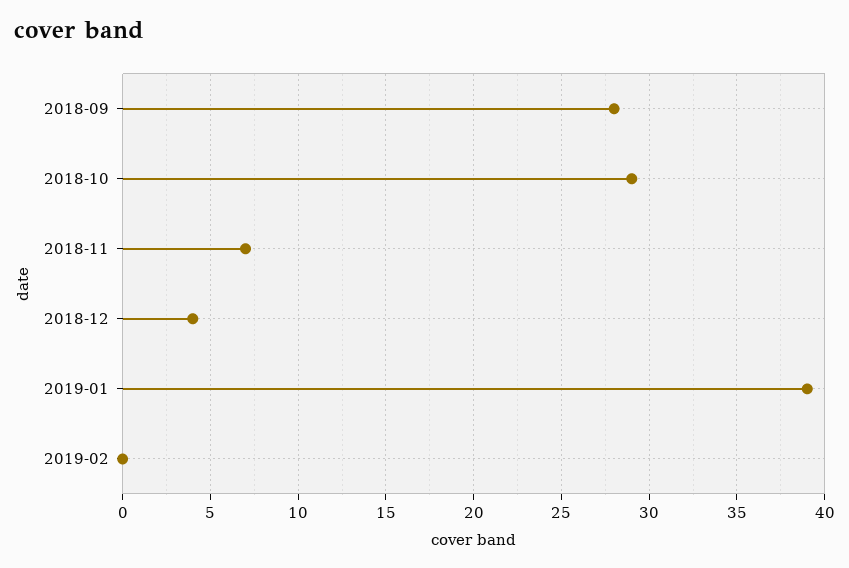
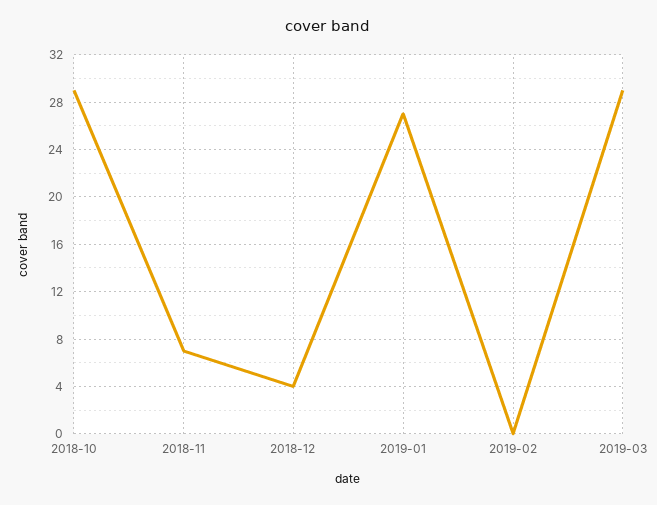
2018-09: 28 -> none
2019-01: 39 -> 27
2019-03: none -> 29

